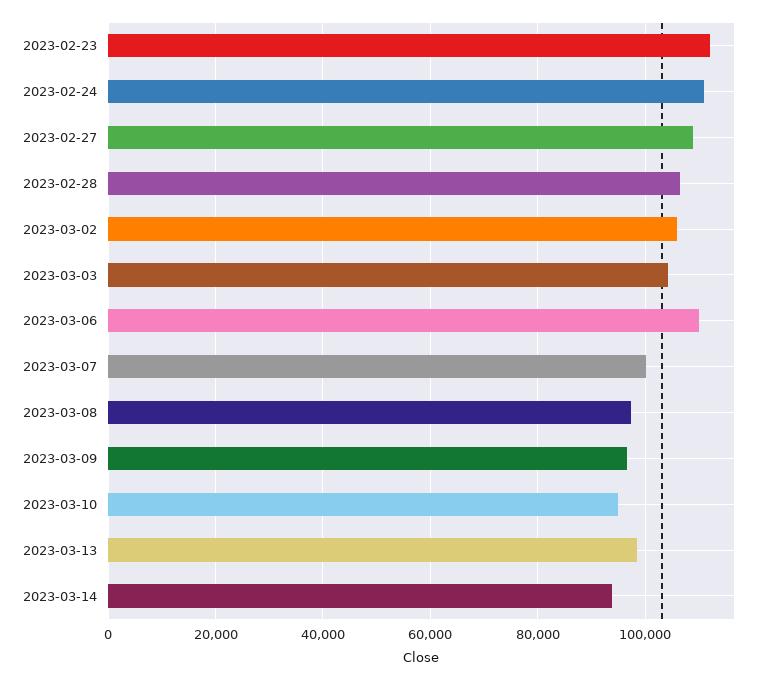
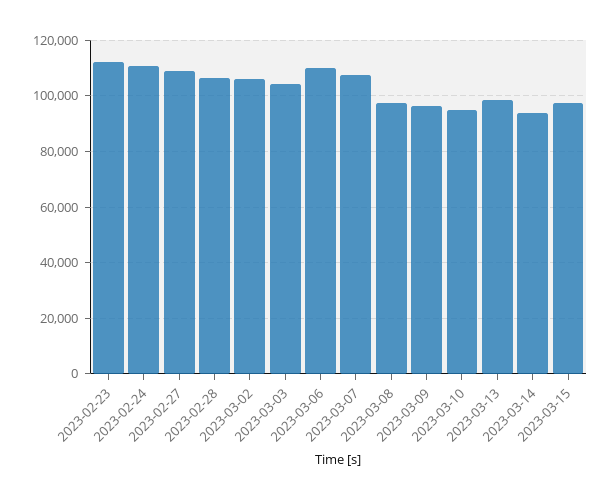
2023-03-07: 100000 -> 107500
2023-03-15: none -> 97500

